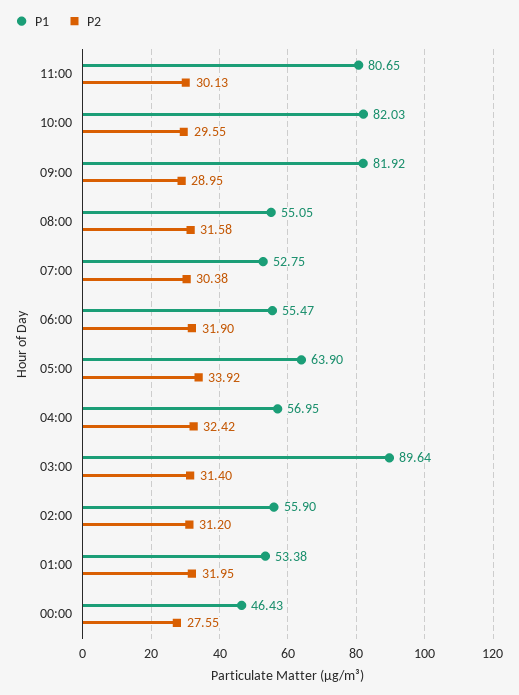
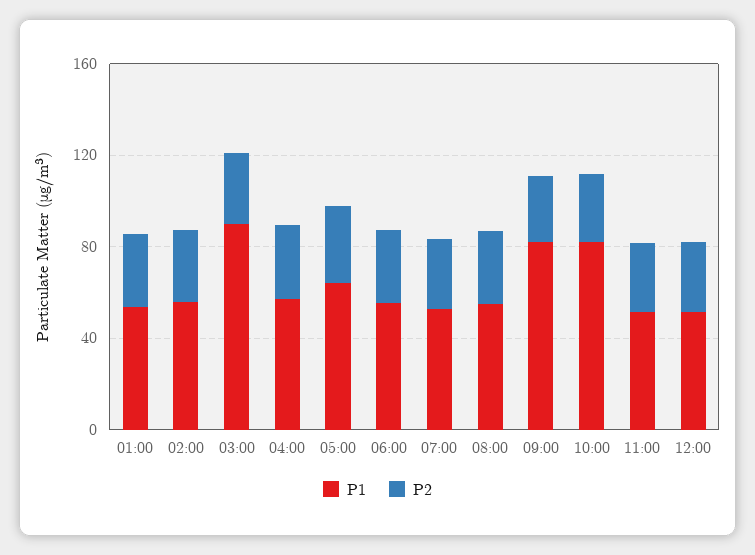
P1, 11:00: 80.65 -> 50
P1, 00:00: 46.43 -> none
P2, 00:00: 27.55 -> none
P1, 12:00: none -> 50
P2, 12:00: none -> 30

